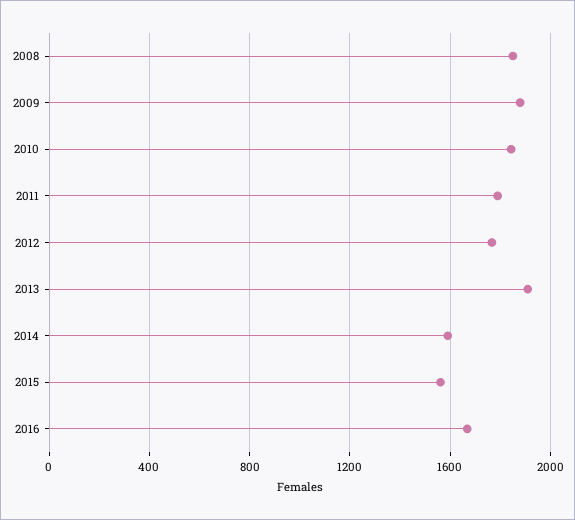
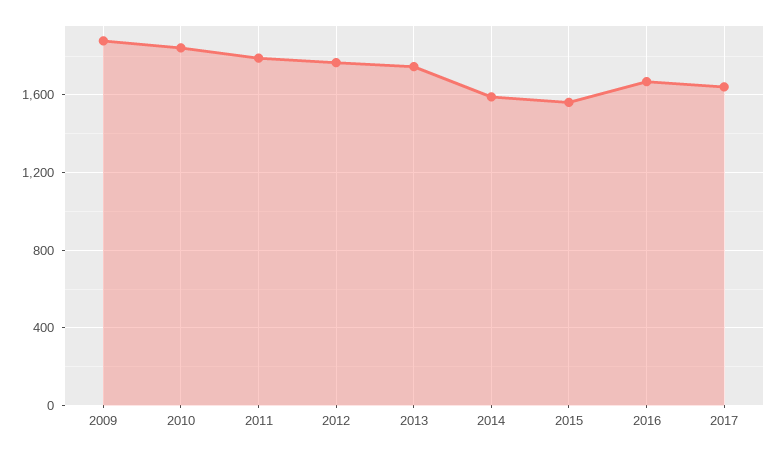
2008: 1850 -> none
2013: 1900 -> 1750
2017: none -> 1650

